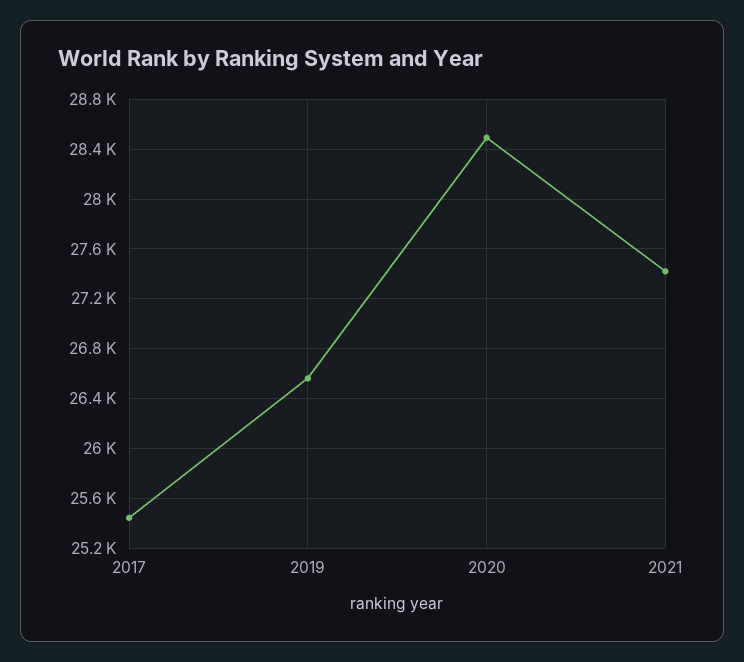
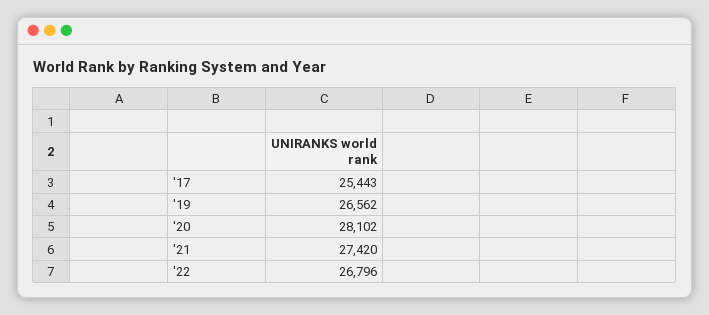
2020: 28500 -> 28102
'22: none -> 26796

